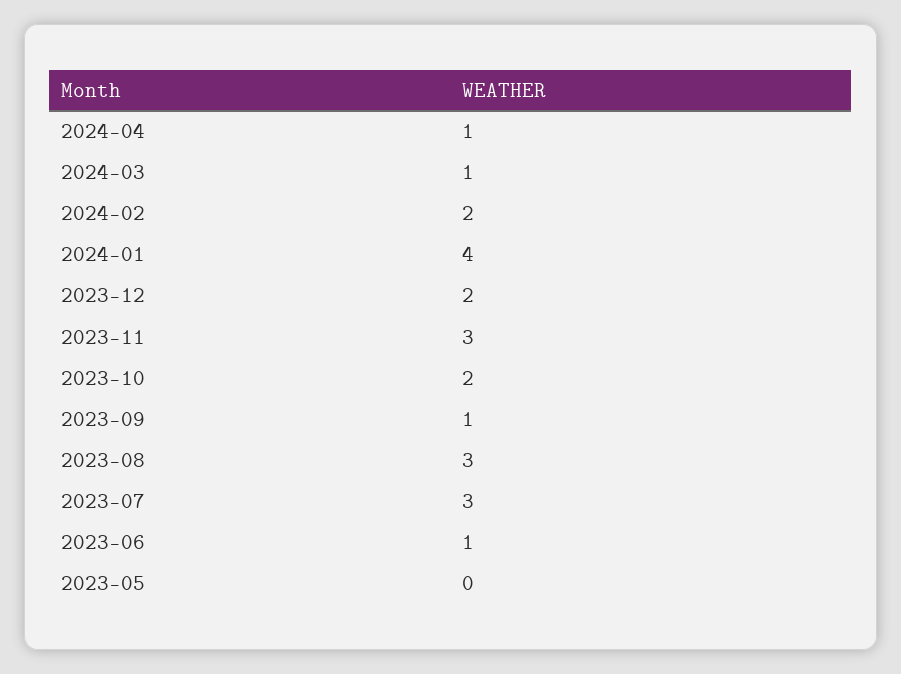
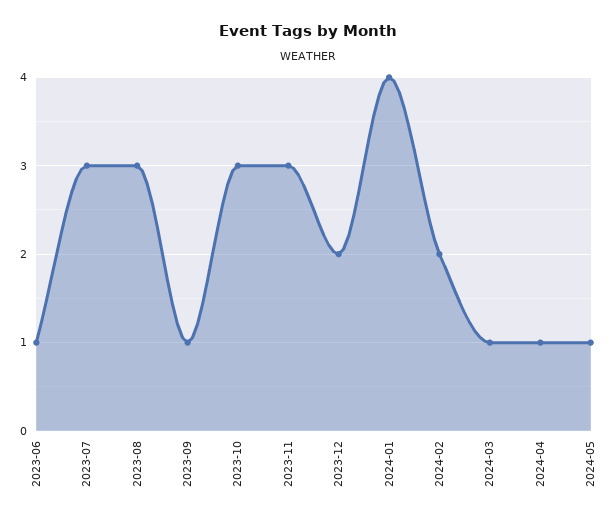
2023-10: 2 -> 3
2023-05: 0 -> none
2024-05: none -> 1

